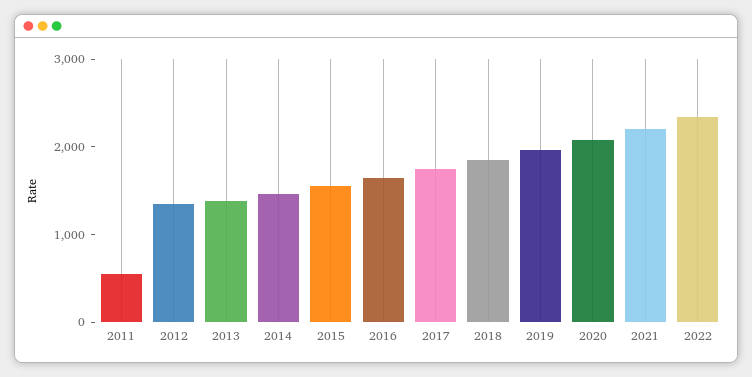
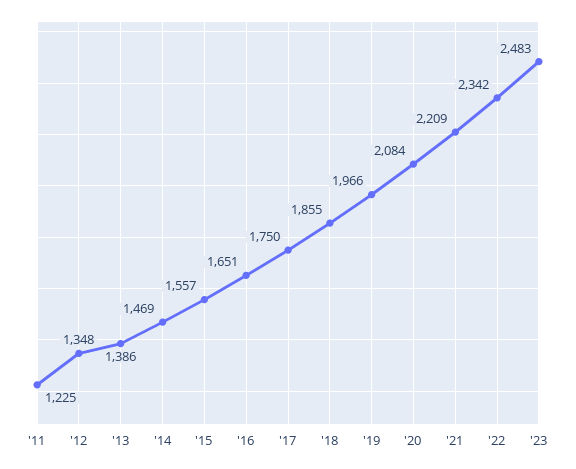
2011: 600 -> 1225
'23: none -> 2483

